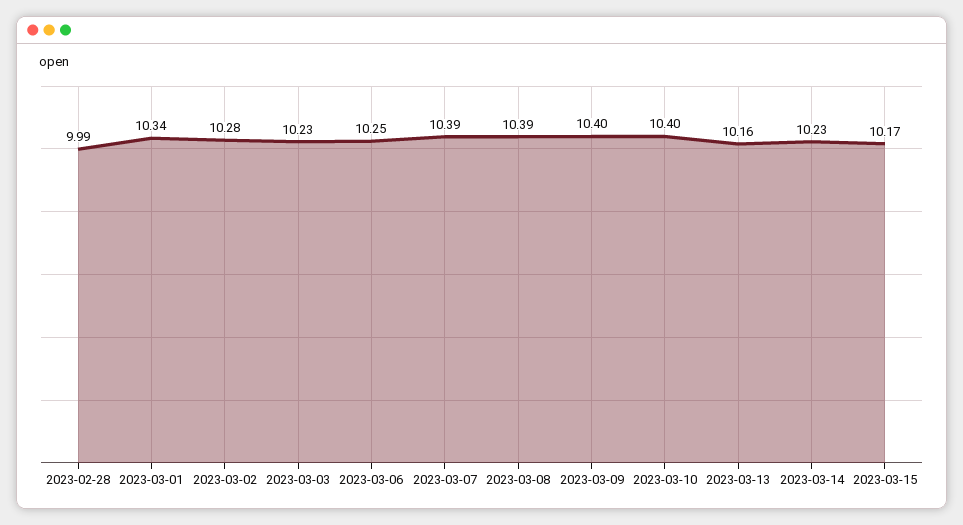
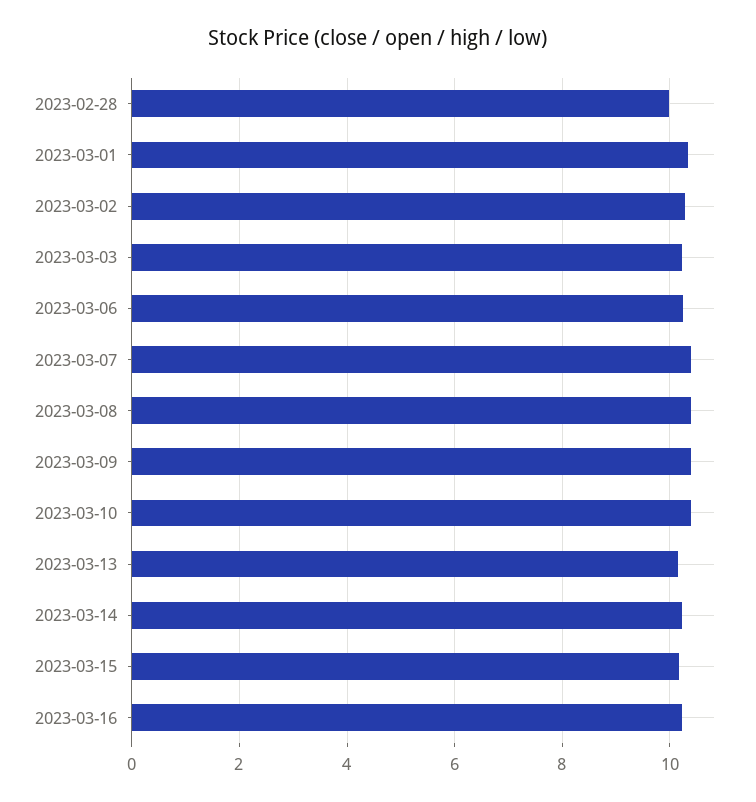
2023-03-16: none -> 10.2

